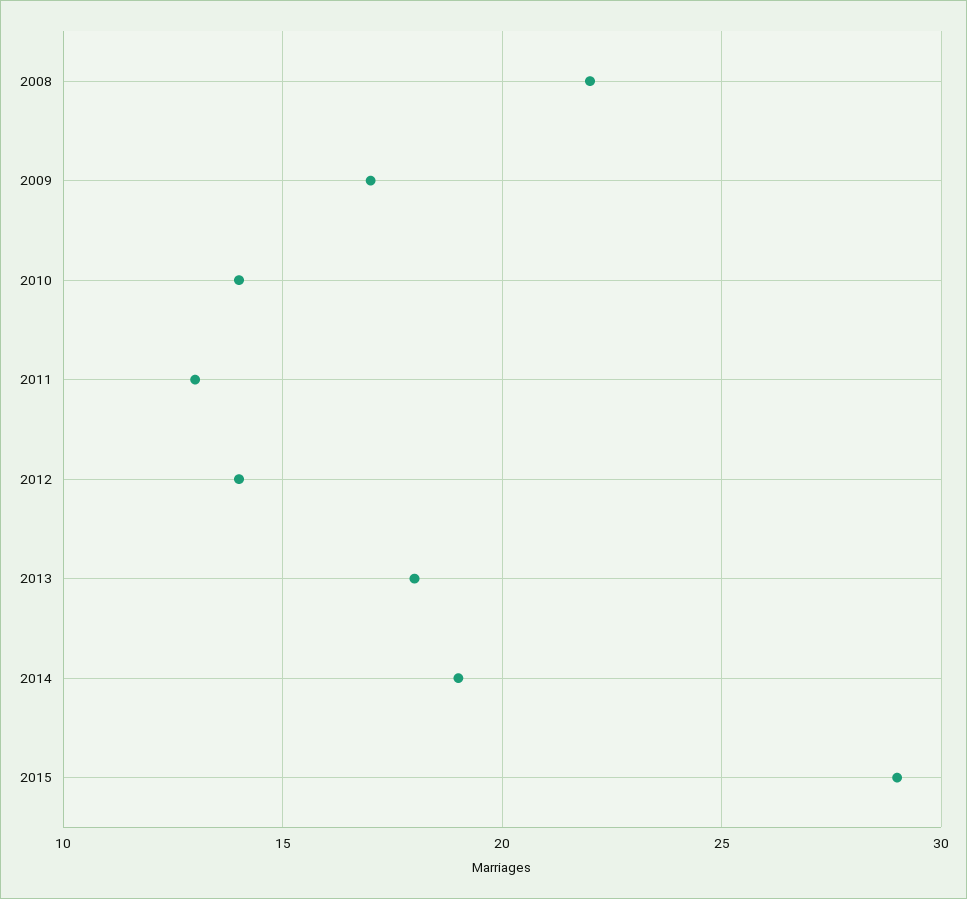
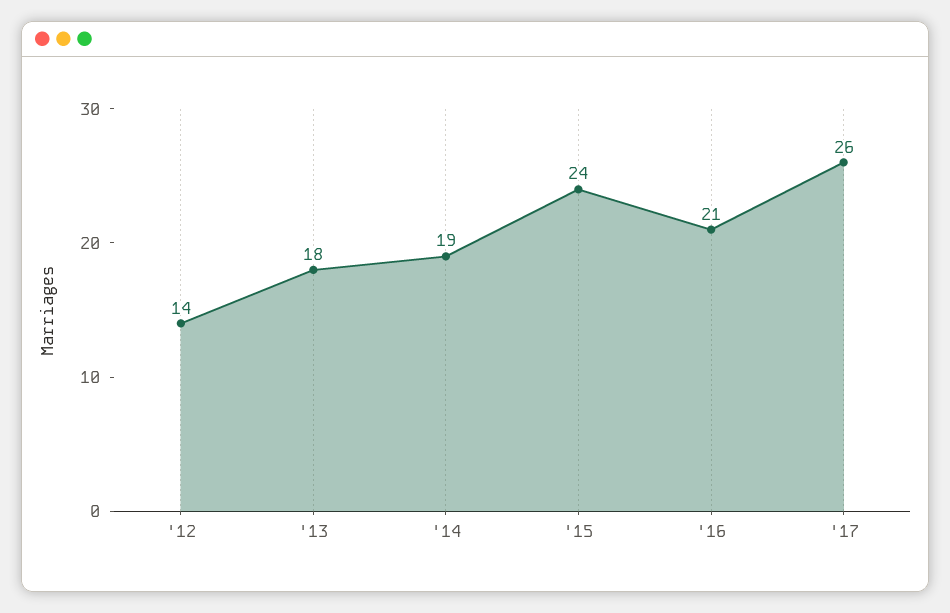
2008: 22 -> none
2009: 17 -> none
2010: 14 -> none
2011: 13 -> none
2015: 29 -> 24
'16: none -> 21
'17: none -> 26

